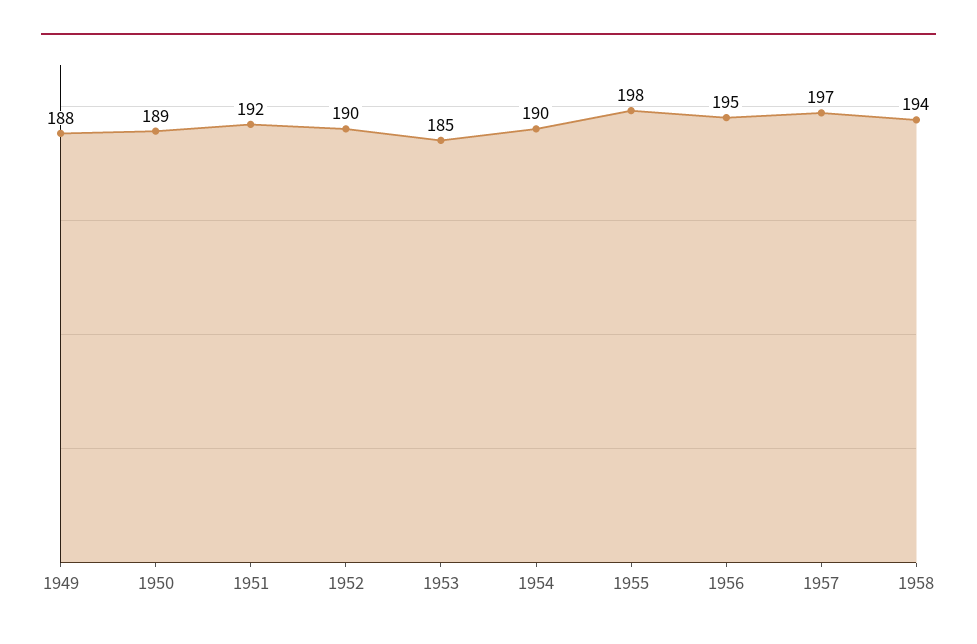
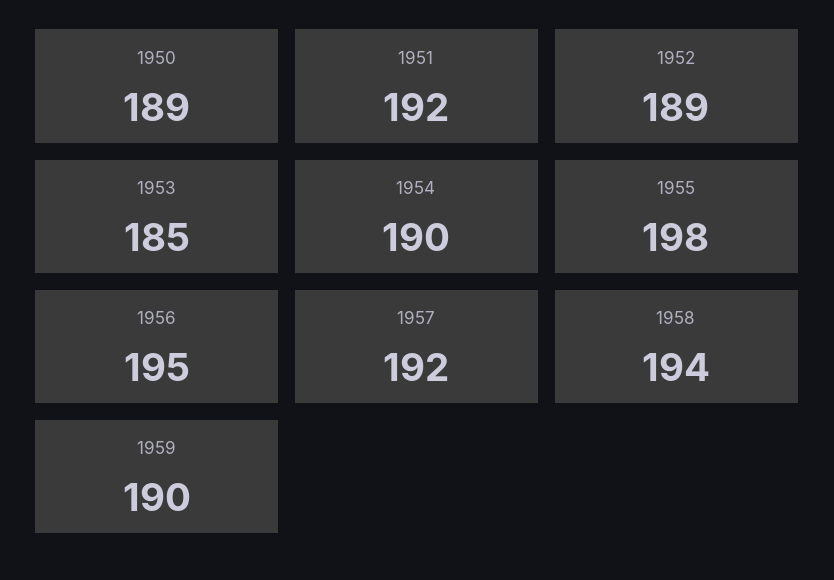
1949: 188 -> none
1952: 190 -> 189
1957: 197 -> 192
1959: none -> 190

